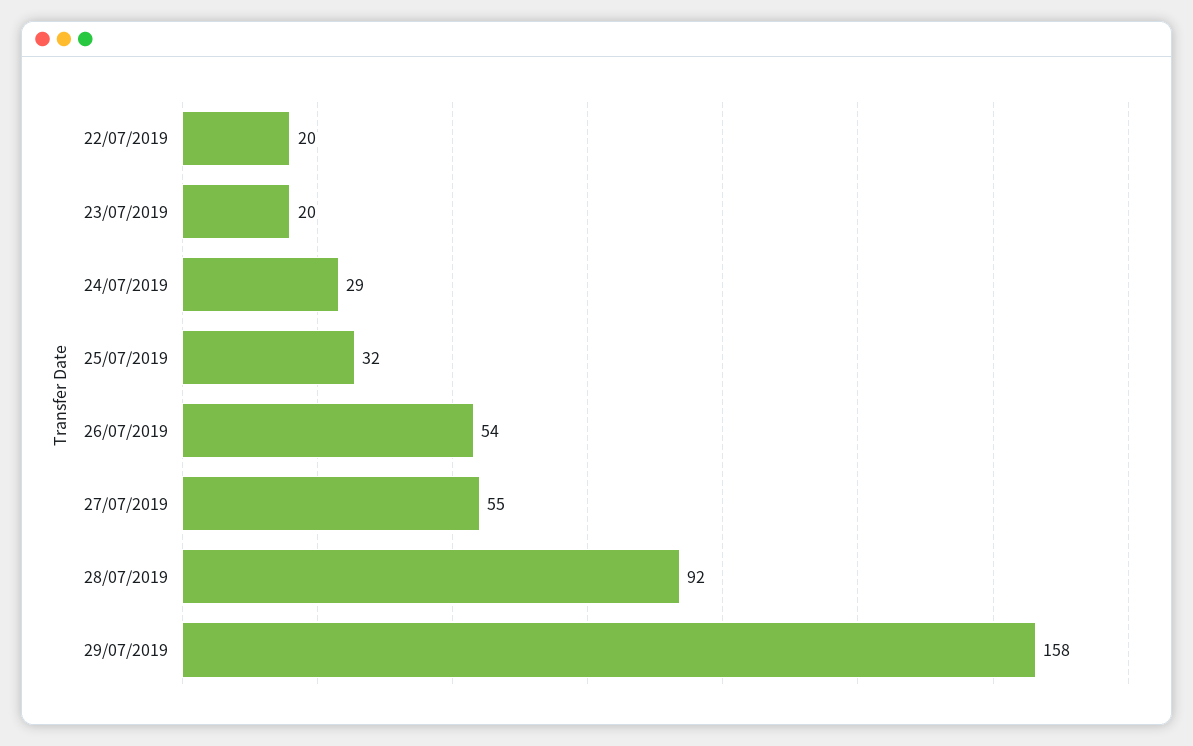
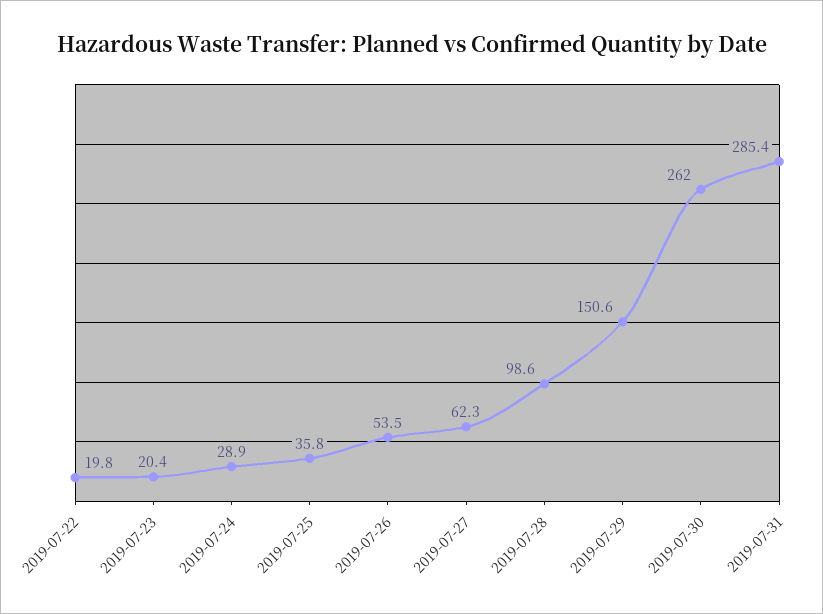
25/07/2019: 32 -> 35.8
27/07/2019: 55 -> 62.3
28/07/2019: 92 -> 98.6
29/07/2019: 158 -> 150.6
2019-07-30: none -> 262
2019-07-31: none -> 285.4

